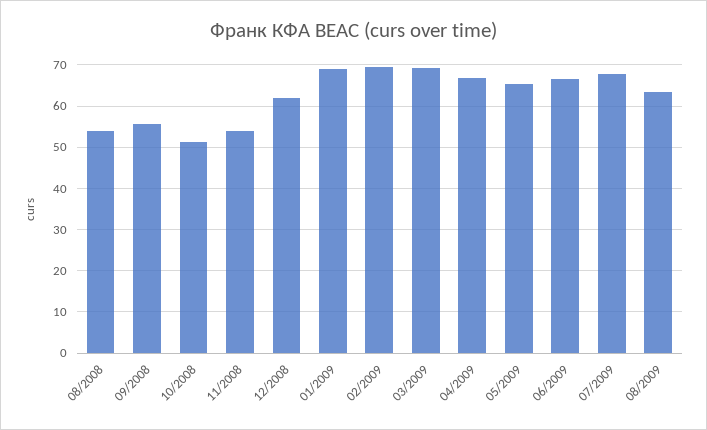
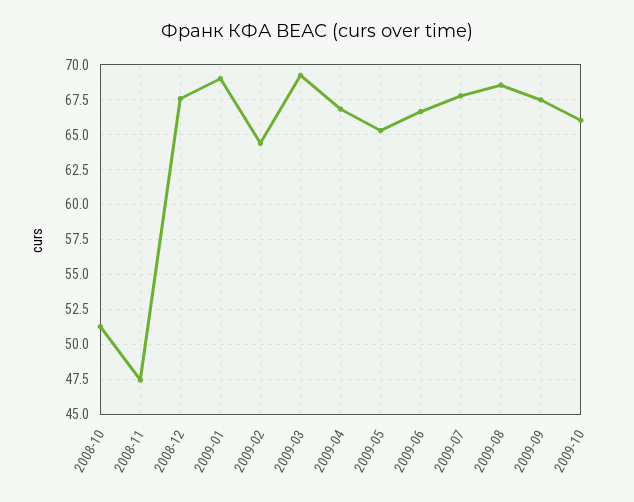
08/2008: 54 -> none
09/2008: 56 -> none
11/2008: 54 -> 47.5
12/2008: 62 -> 67.5
02/2009: 70 -> 64.5
08/2009: 64 -> 68.5
2009-09: none -> 67.5
2009-10: none -> 66

